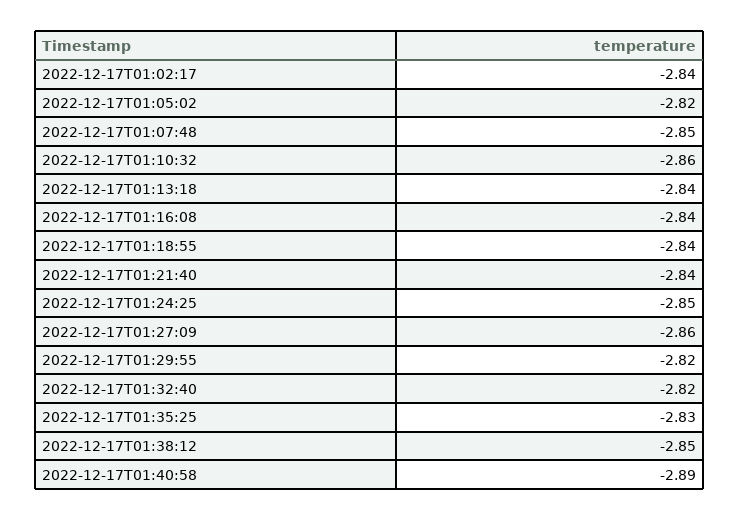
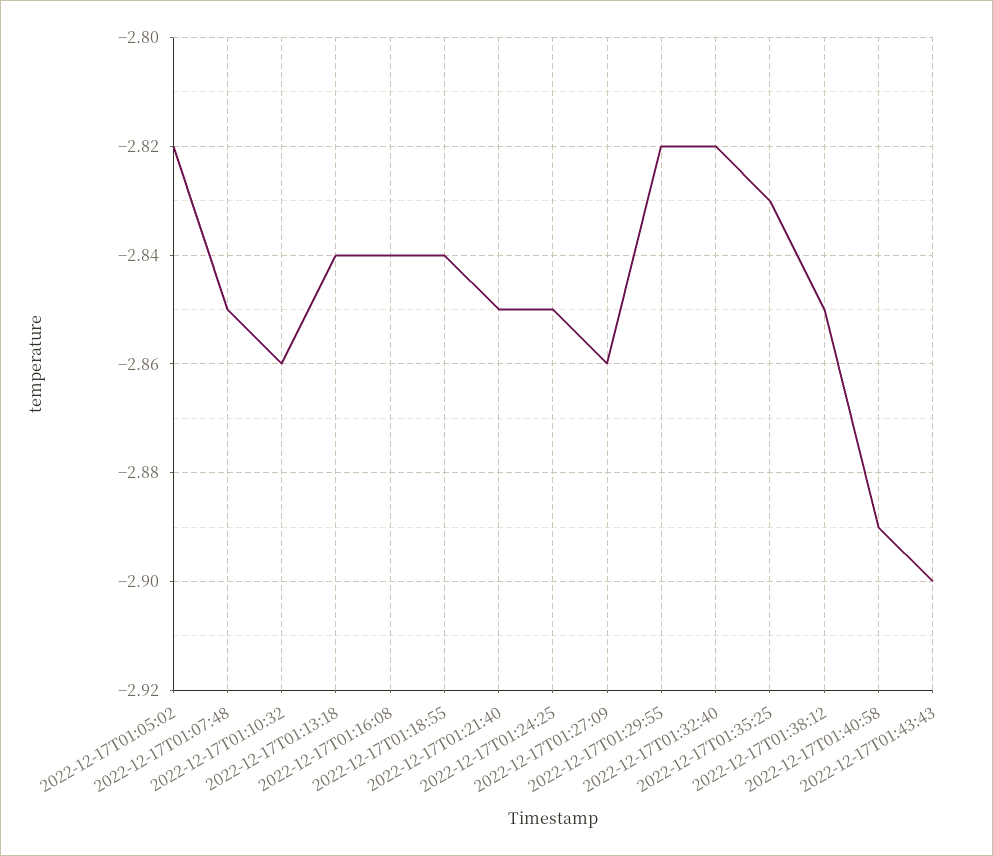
2022-12-17T01:02:17: -2.84 -> none
2022-12-17T01:21:40: -2.84 -> -2.85
2022-12-17T01:43:43: none -> -2.9

